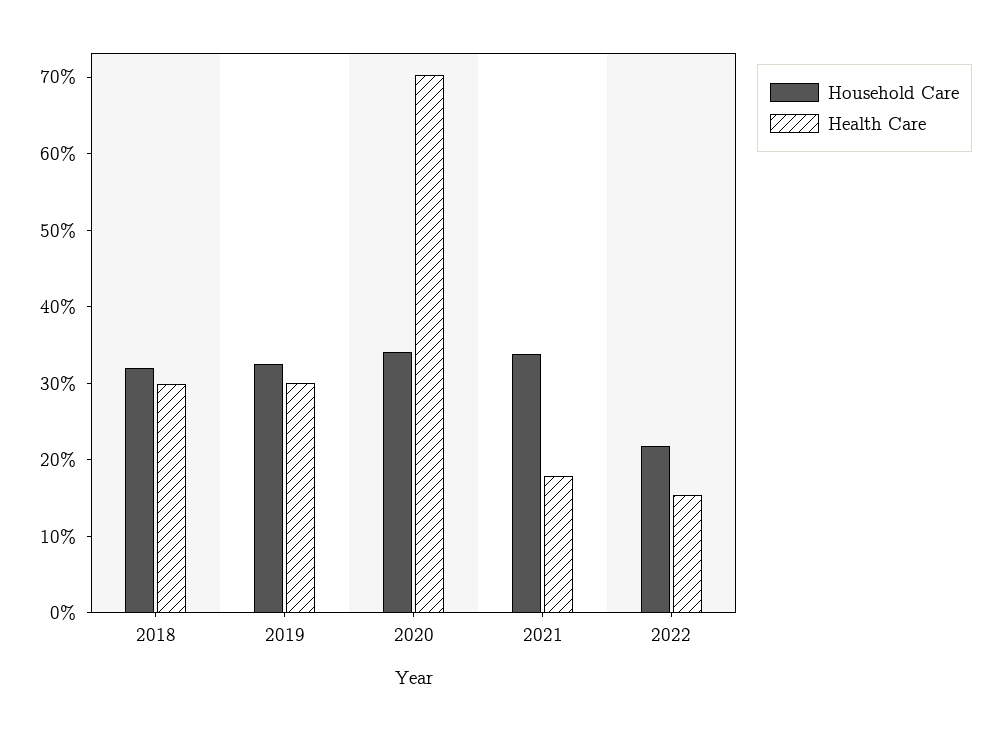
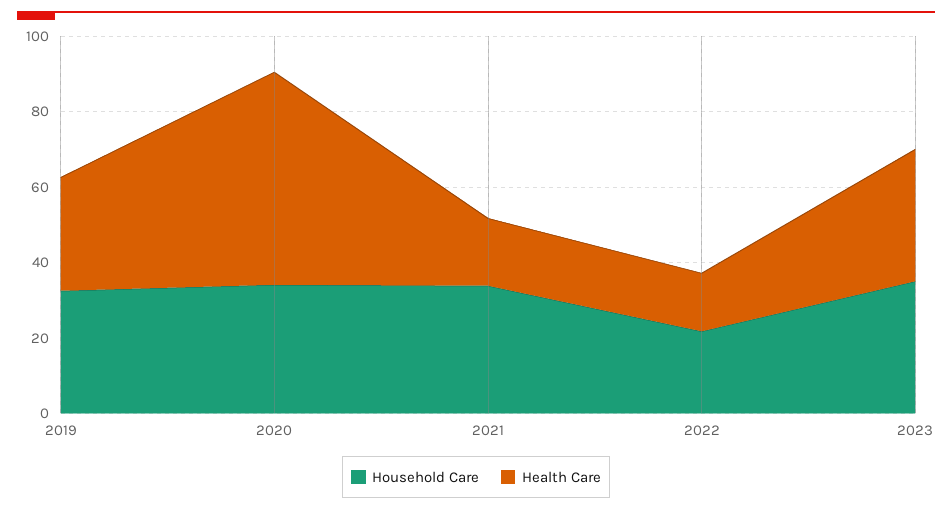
Household Care, 2018: 32 -> none
Health Care, 2018: 30 -> none
Health Care, 2020: 70 -> 55
Household Care, 2023: none -> 35
Health Care, 2023: none -> 35

